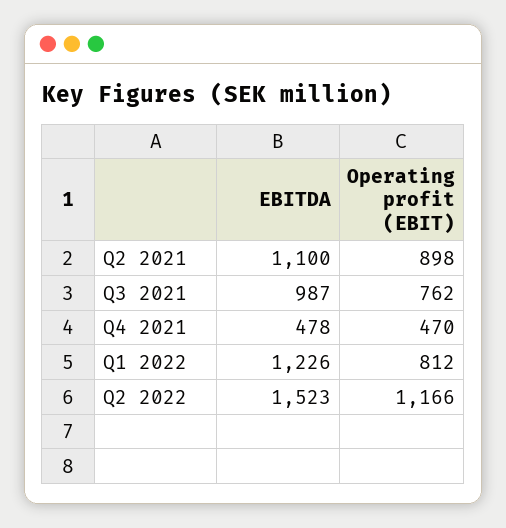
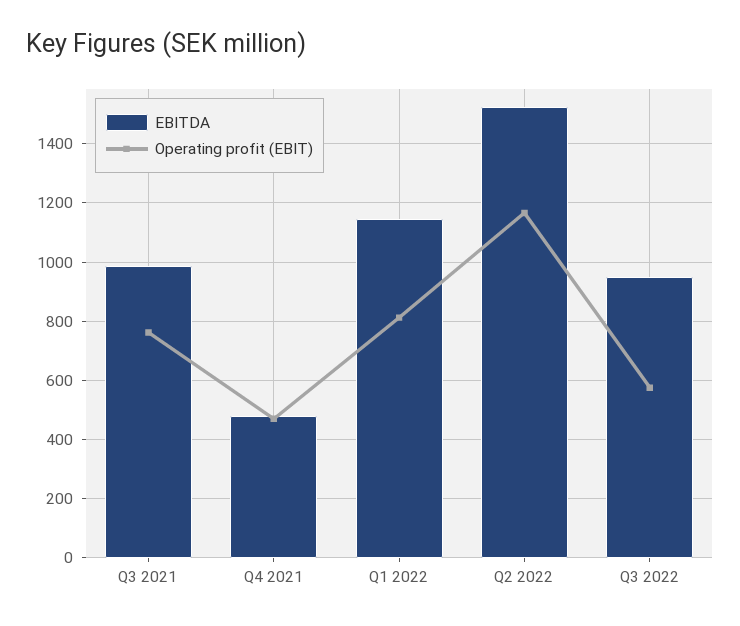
EBITDA, Q2 2021: 1100 -> none
Operating profit (EBIT), Q2 2021: 898 -> none
EBITDA, Q1 2022: 1226 -> 1150
EBITDA, Q3 2022: none -> 950
Operating profit (EBIT), Q3 2022: none -> 575

